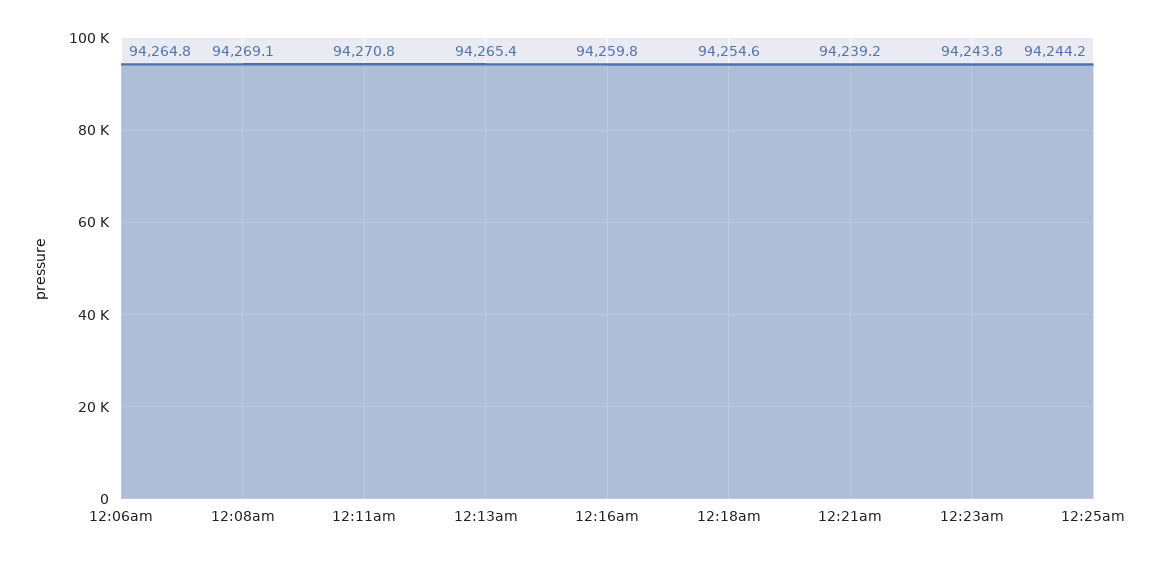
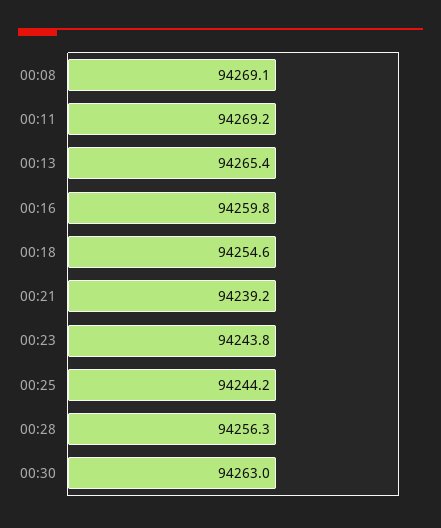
12:06am: 94264.8 -> none
12:11am: 94270.8 -> 94269.2
00:28: none -> 94256.3
00:30: none -> 94263

